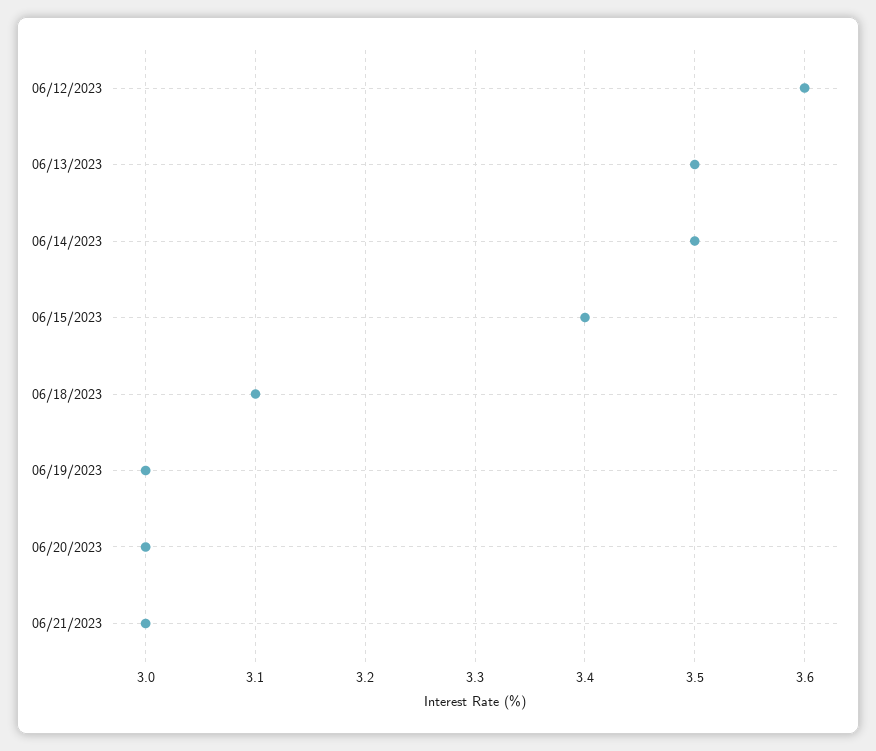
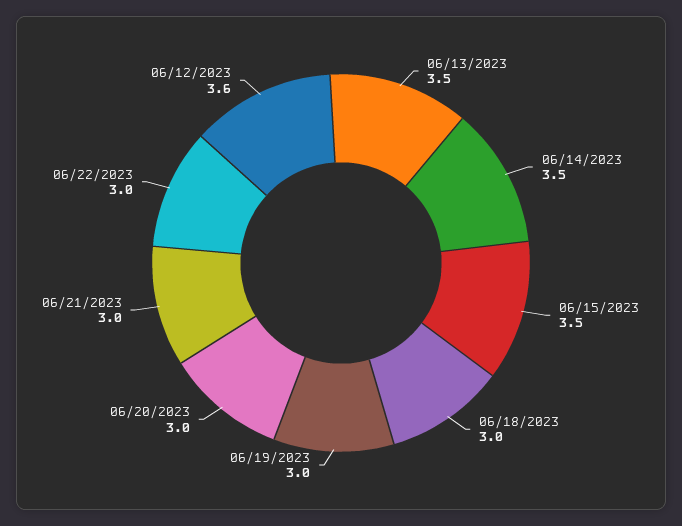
06/15/2023: 3.4 -> 3.5
06/18/2023: 3.1 -> 3
06/22/2023: none -> 3

